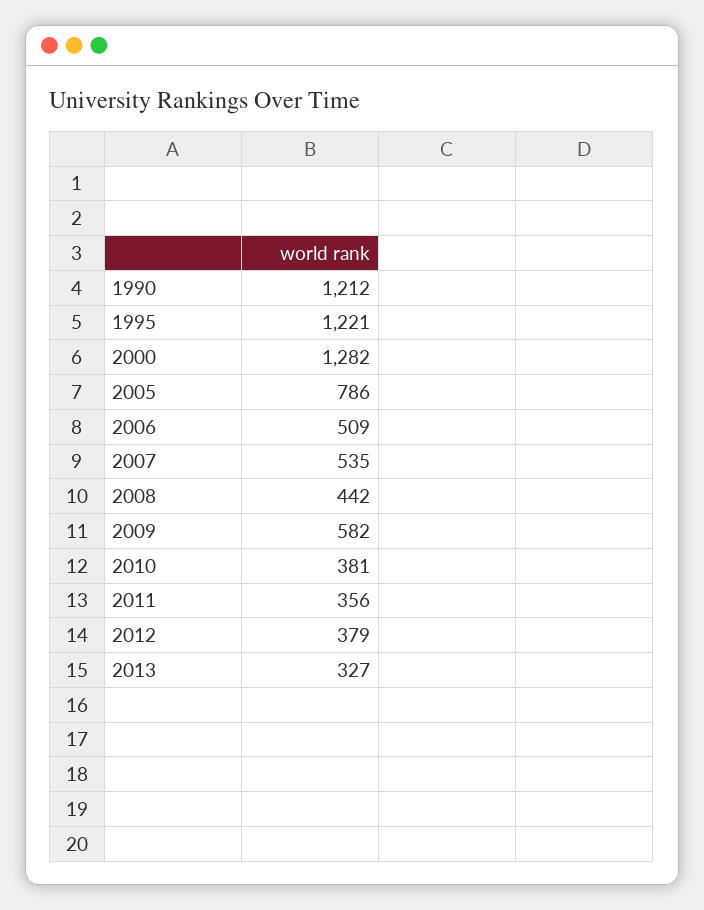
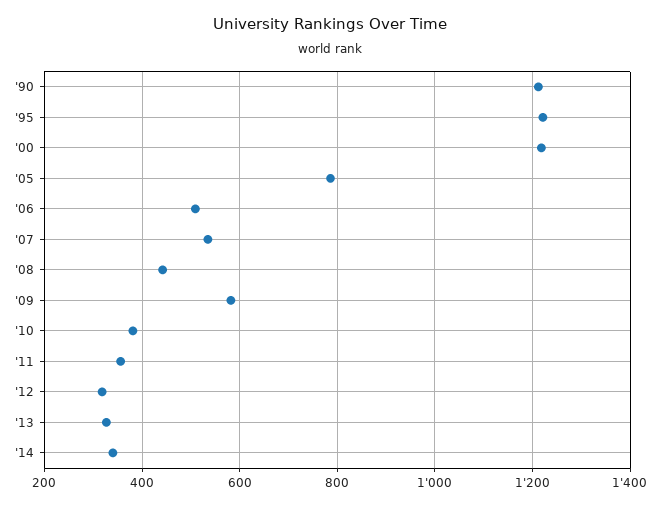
2000: 1282 -> 1220
2012: 379 -> 320
'14: none -> 340

